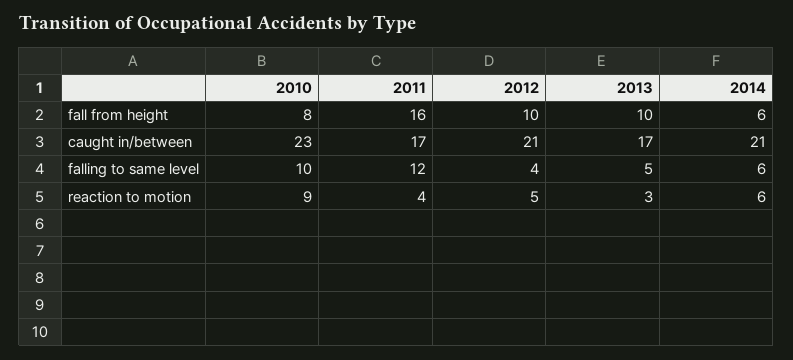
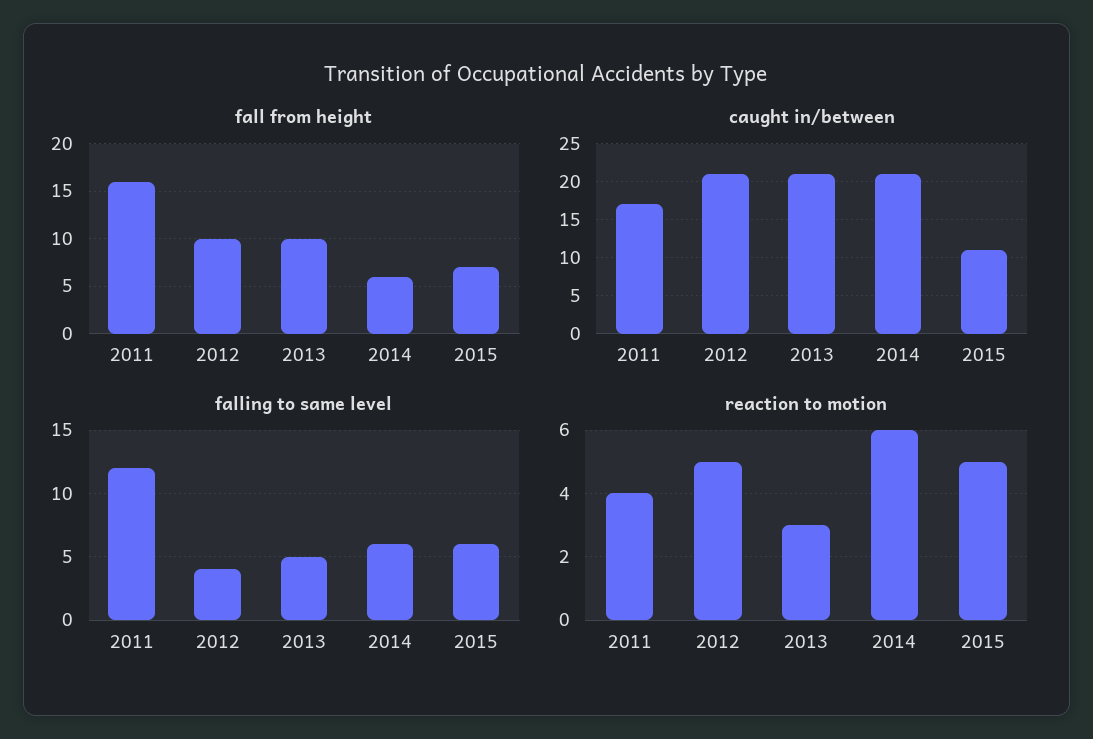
fall from height, 2010: 8 -> none
caught in/between, 2010: 23 -> none
caught in/between, 2013: 17 -> 21
falling to same level, 2010: 10 -> none
reaction to motion, 2010: 9 -> none
fall from height, 2015: none -> 7
caught in/between, 2015: none -> 11
falling to same level, 2015: none -> 6
reaction to motion, 2015: none -> 5

